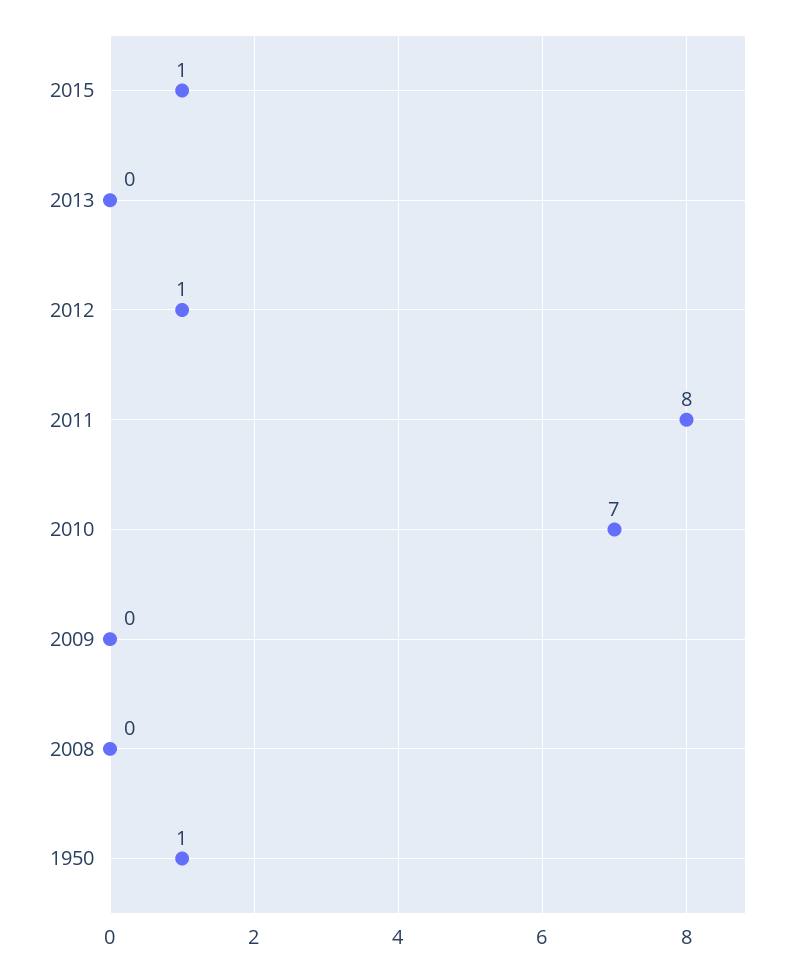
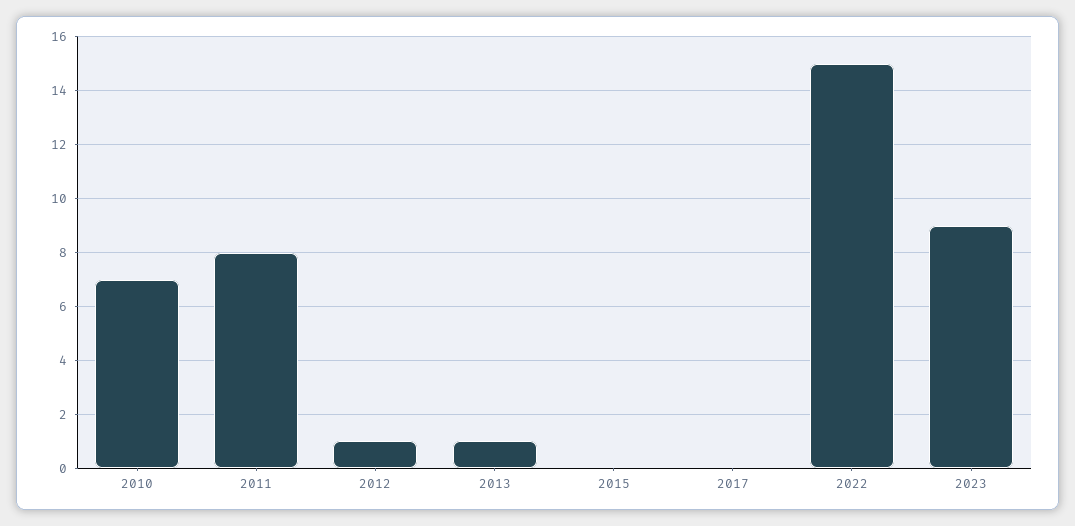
2015: 1 -> 0
2013: 0 -> 1
2009: 0 -> none
2008: 0 -> none
1950: 1 -> none
2017: none -> 0
2022: none -> 15
2023: none -> 9

